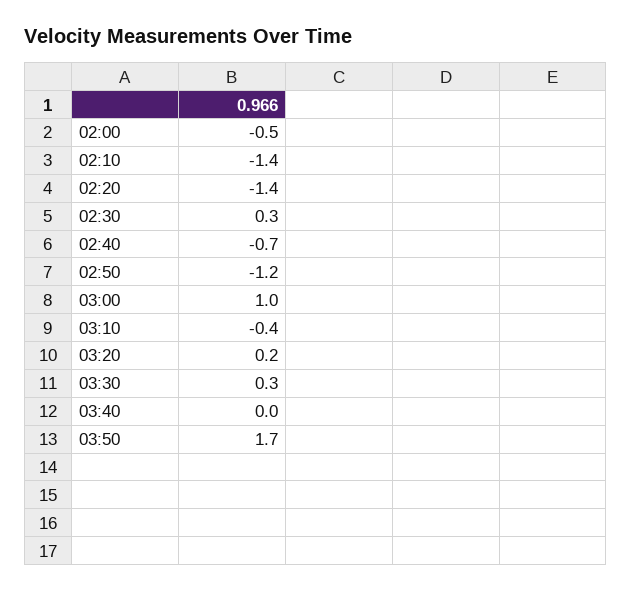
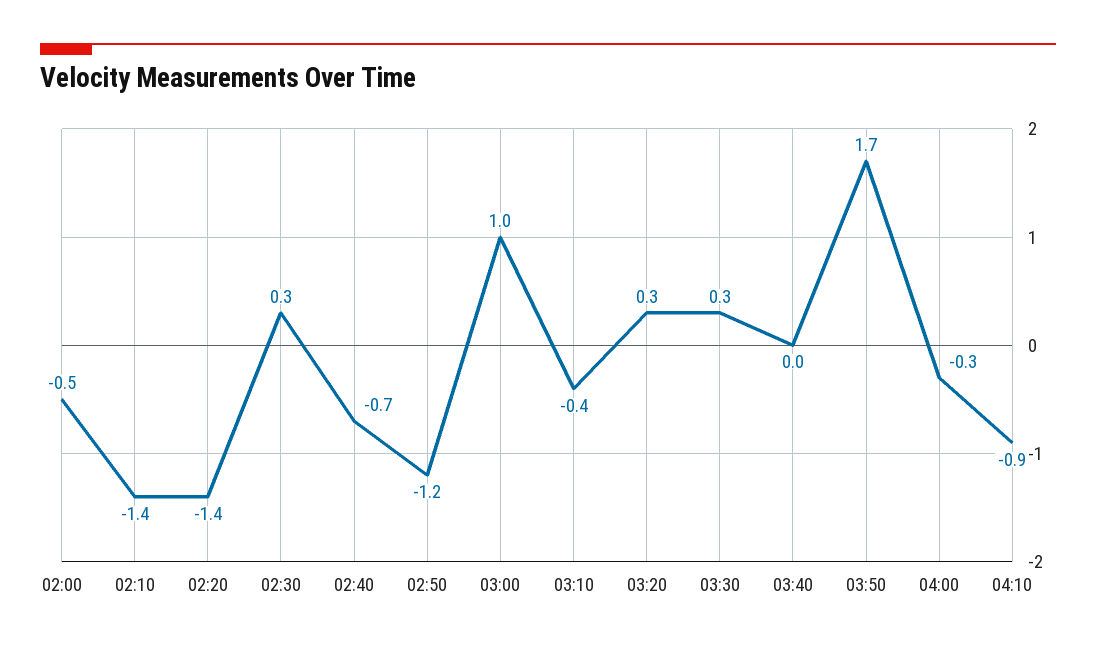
03:20: 0.2 -> 0.3
04:00: none -> -0.3
04:10: none -> -0.9

